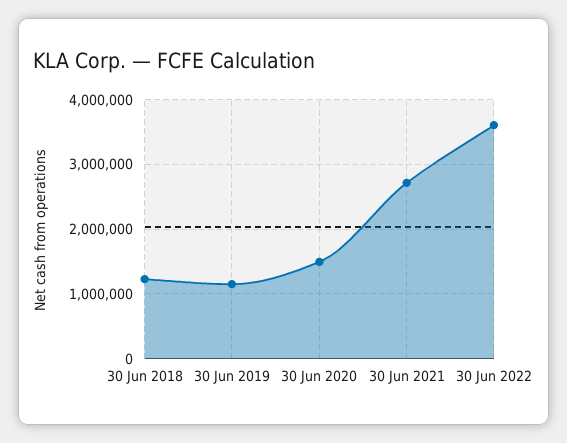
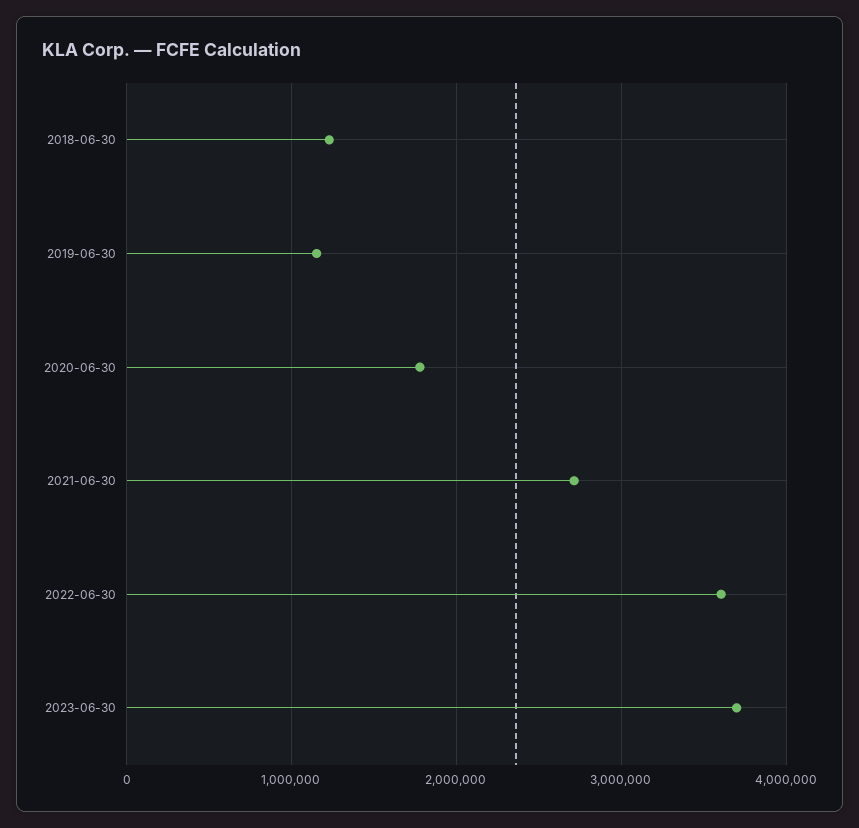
30 Jun 2020: 1500000 -> 1800000
2023-06-30: none -> 3700000

